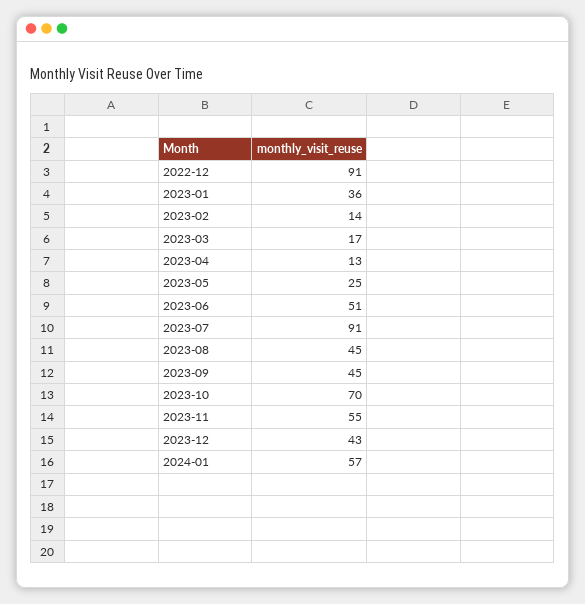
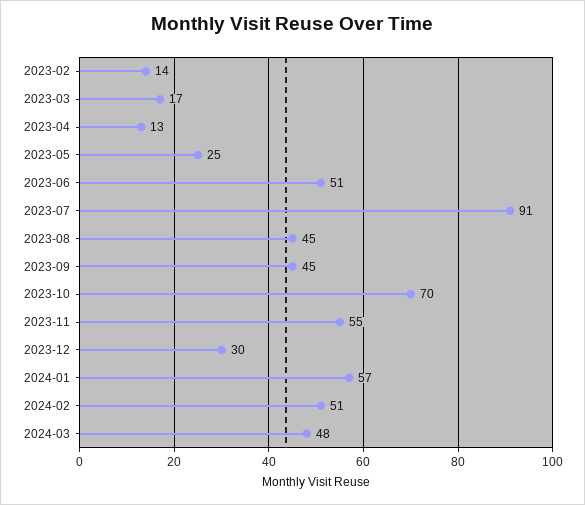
2022-12: 91 -> none
2023-01: 36 -> none
2023-12: 43 -> 30
2024-02: none -> 51
2024-03: none -> 48

